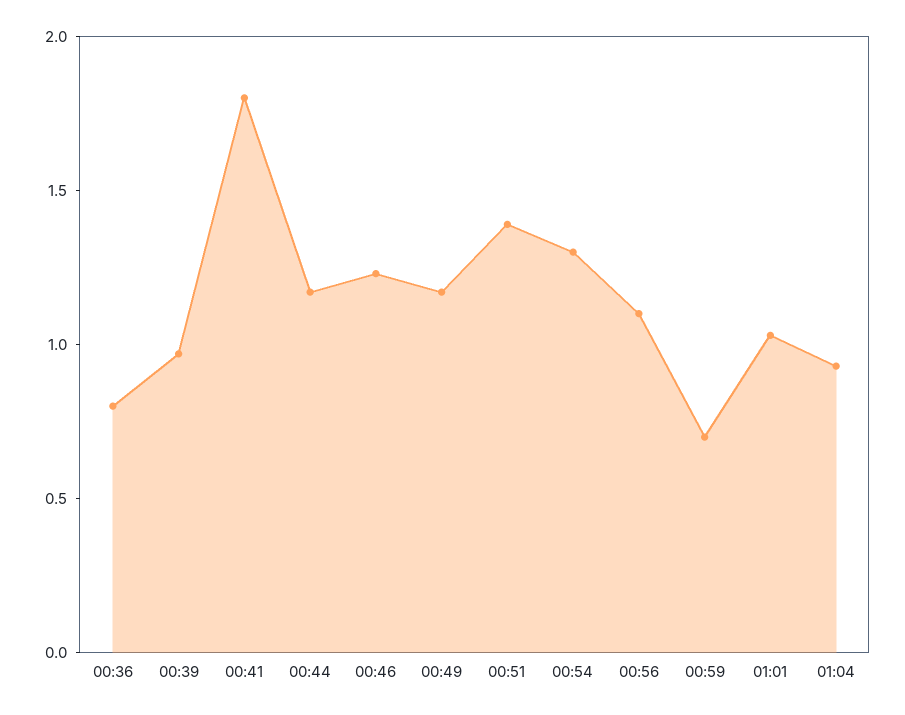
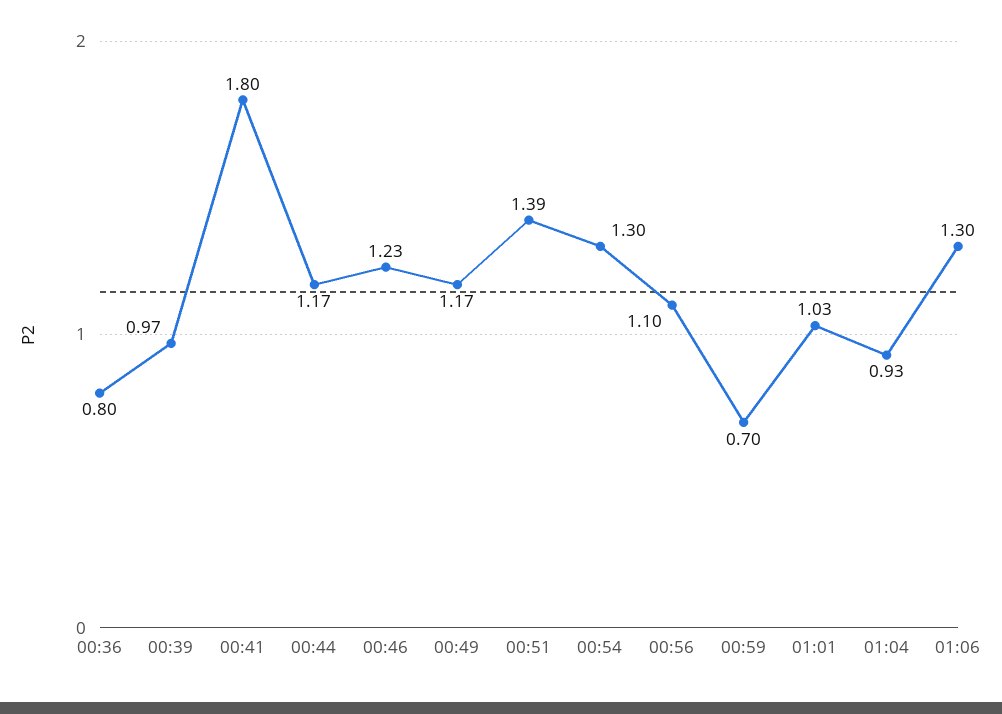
01:06: none -> 1.3

